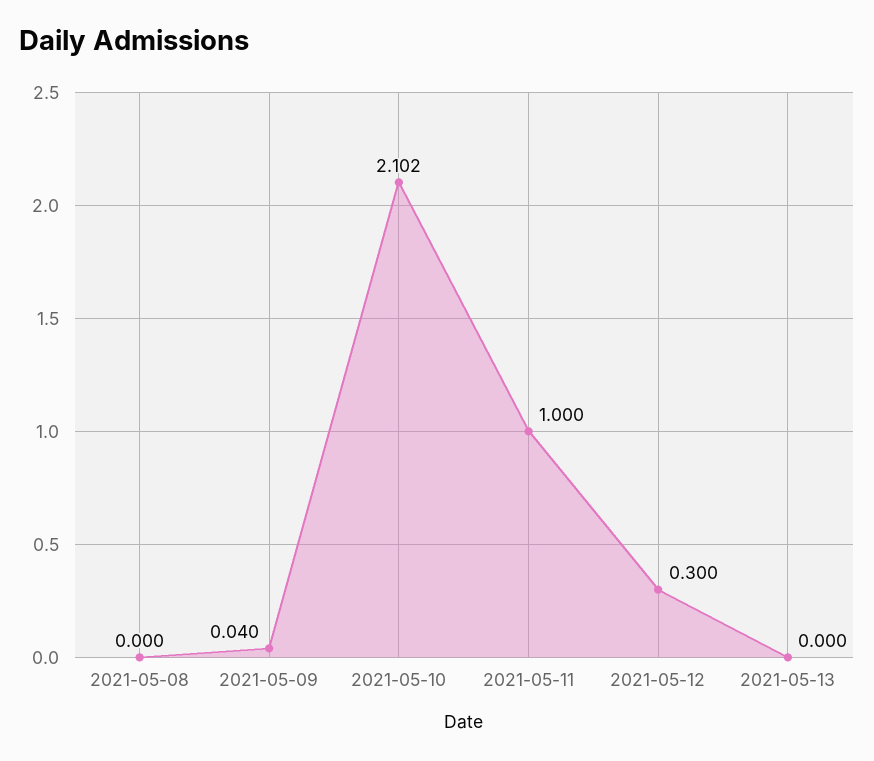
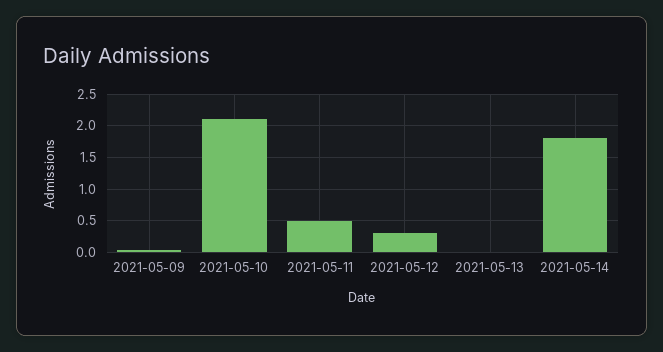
2021-05-08: 0 -> none
2021-05-11: 1 -> 0.5
2021-05-14: none -> 1.8

